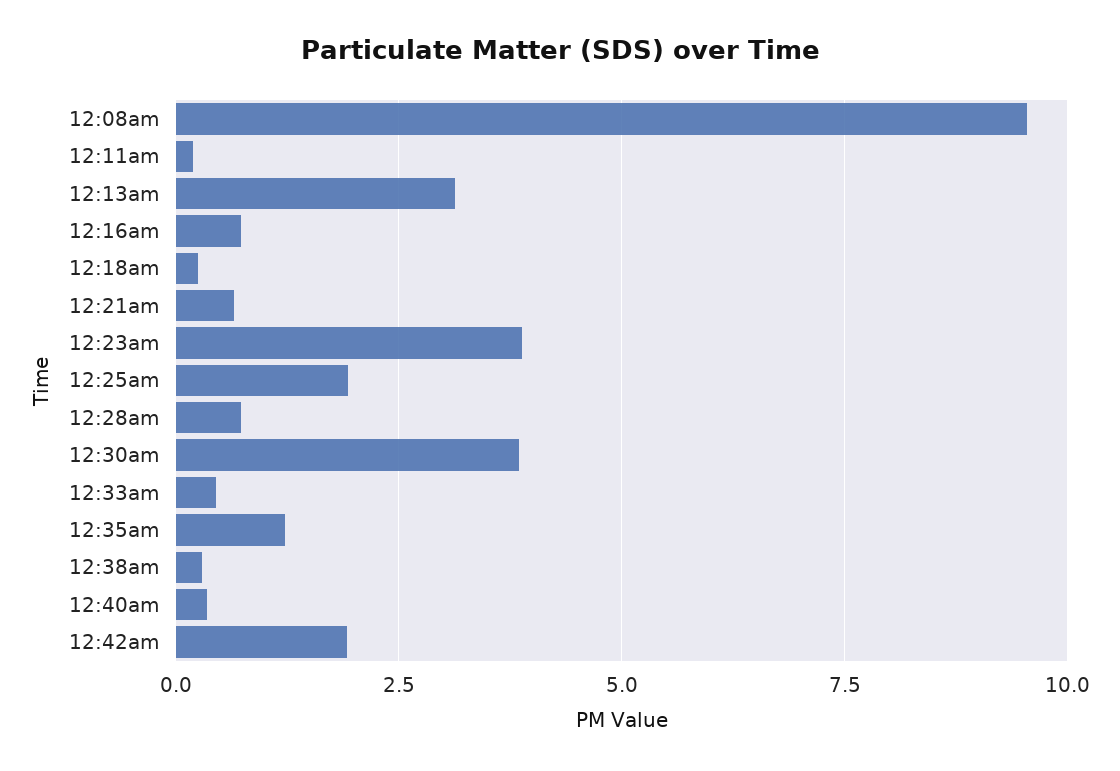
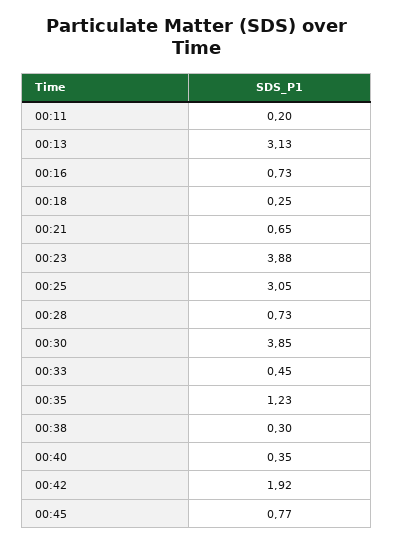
12:08am: 9.5 -> none
12:25am: 2 -> 3.05
00:45: none -> 0.77

